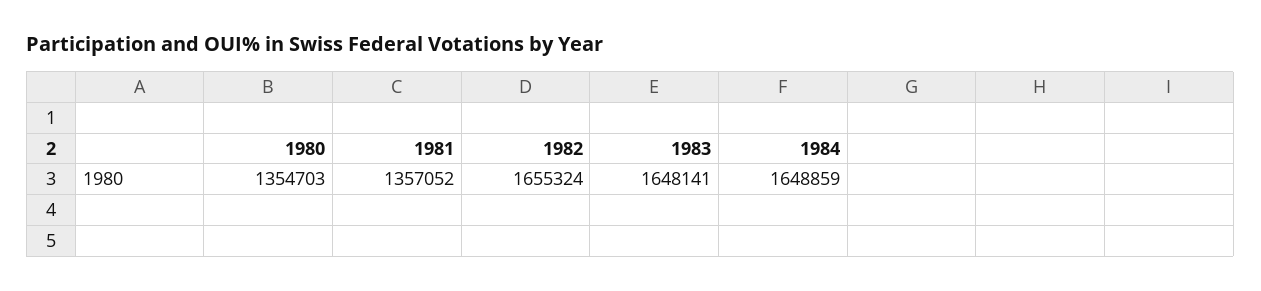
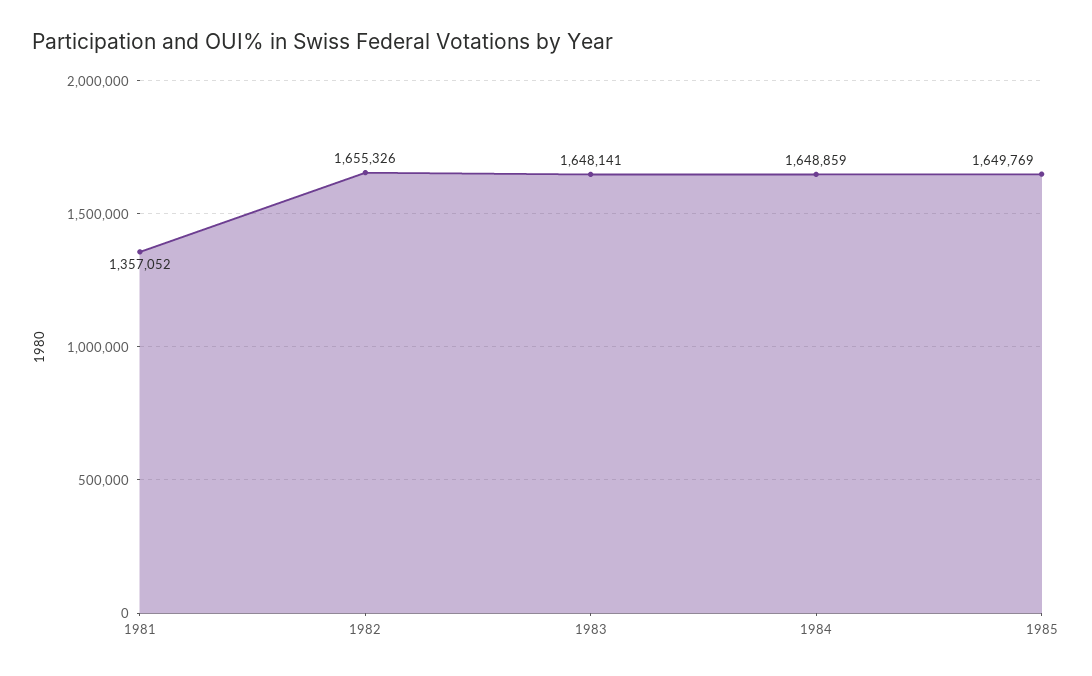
1980: 1354703 -> none
1982: 1655324 -> 1655326
1985: none -> 1649769

